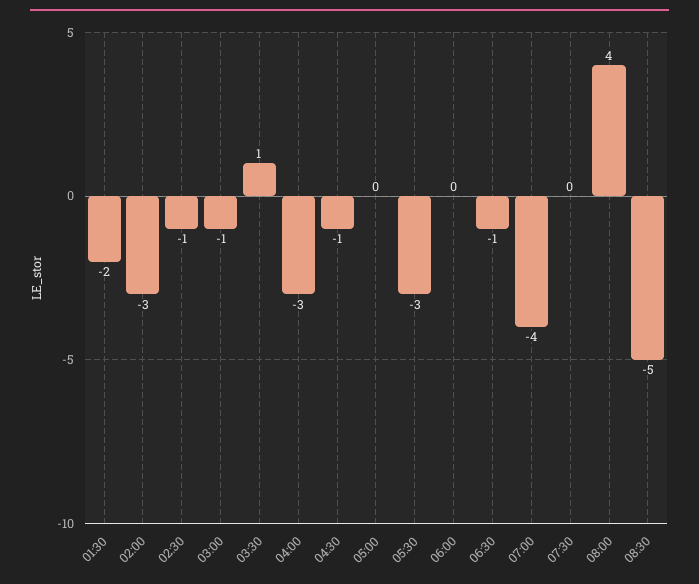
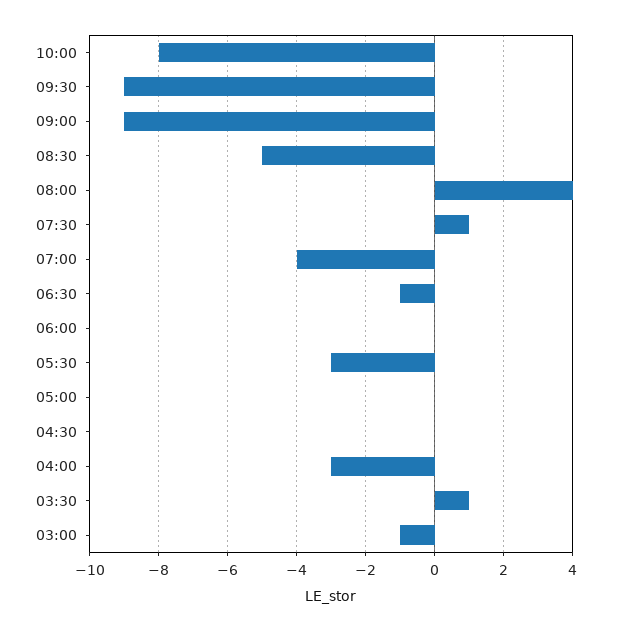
01:30: -2 -> none
02:00: -3 -> none
02:30: -1 -> none
04:30: -1 -> 0
07:30: 0 -> 1
10:00: none -> -8
09:30: none -> -9
09:00: none -> -9

